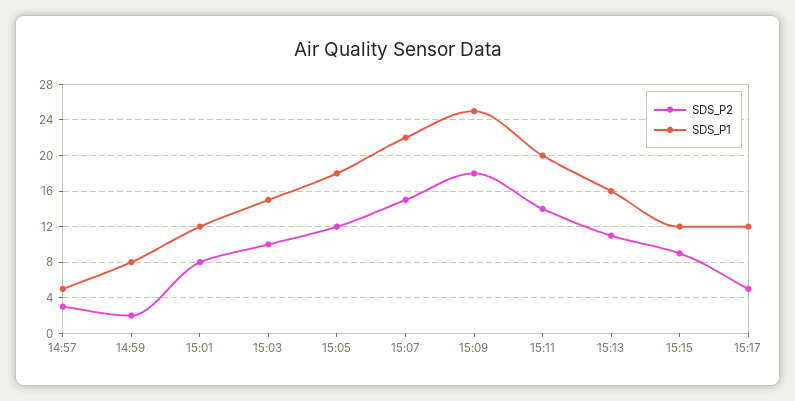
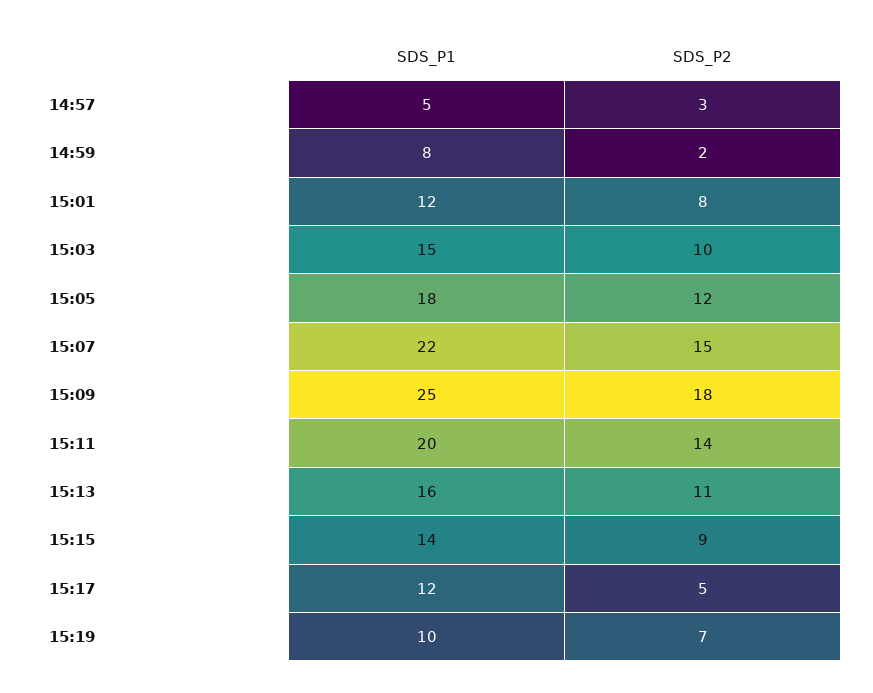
SDS_P1, 15:15: 12 -> 14
SDS_P1, 15:19: none -> 10
SDS_P2, 15:19: none -> 7

